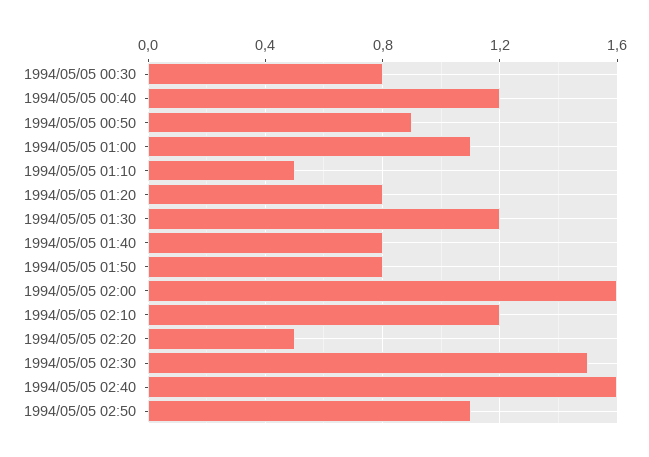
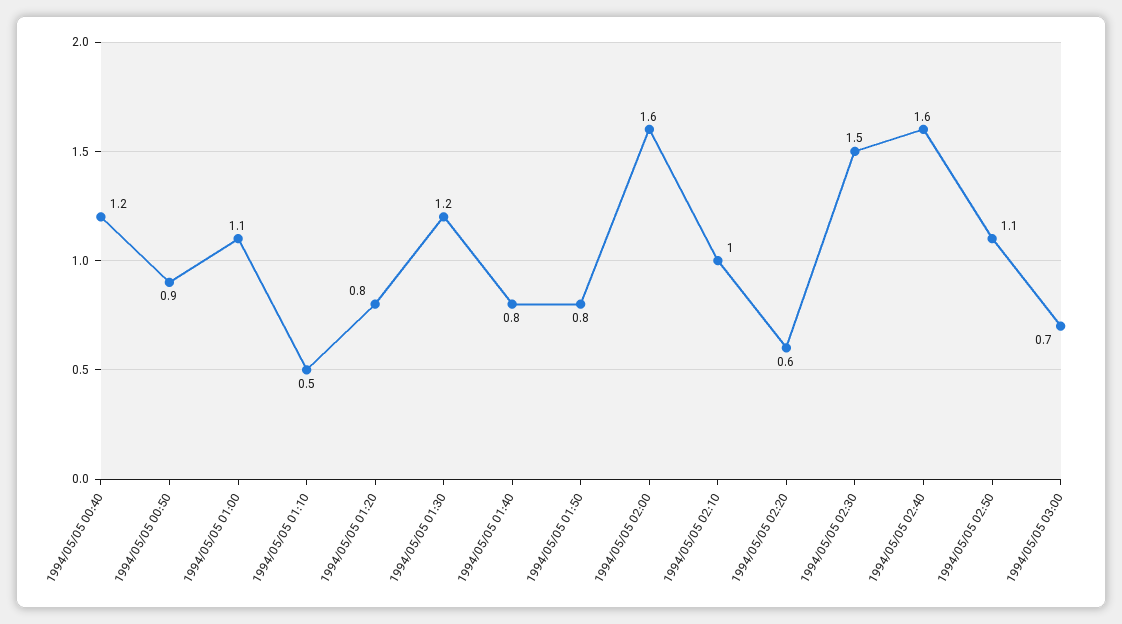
1994/05/05 00:30: 0.8 -> none
1994/05/05 02:10: 1.2 -> 1
1994/05/05 02:20: 0.5 -> 0.6
1994/05/05 03:00: none -> 0.7

